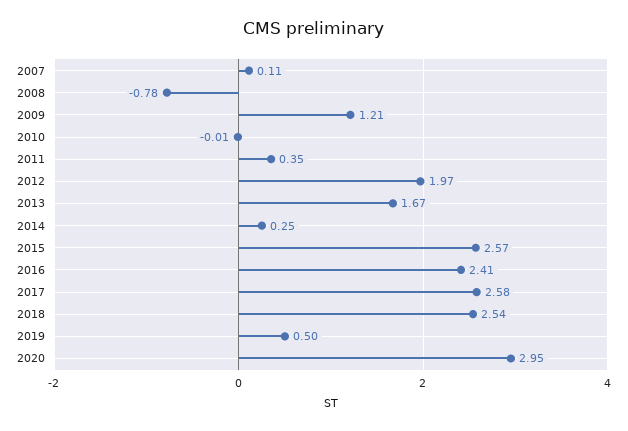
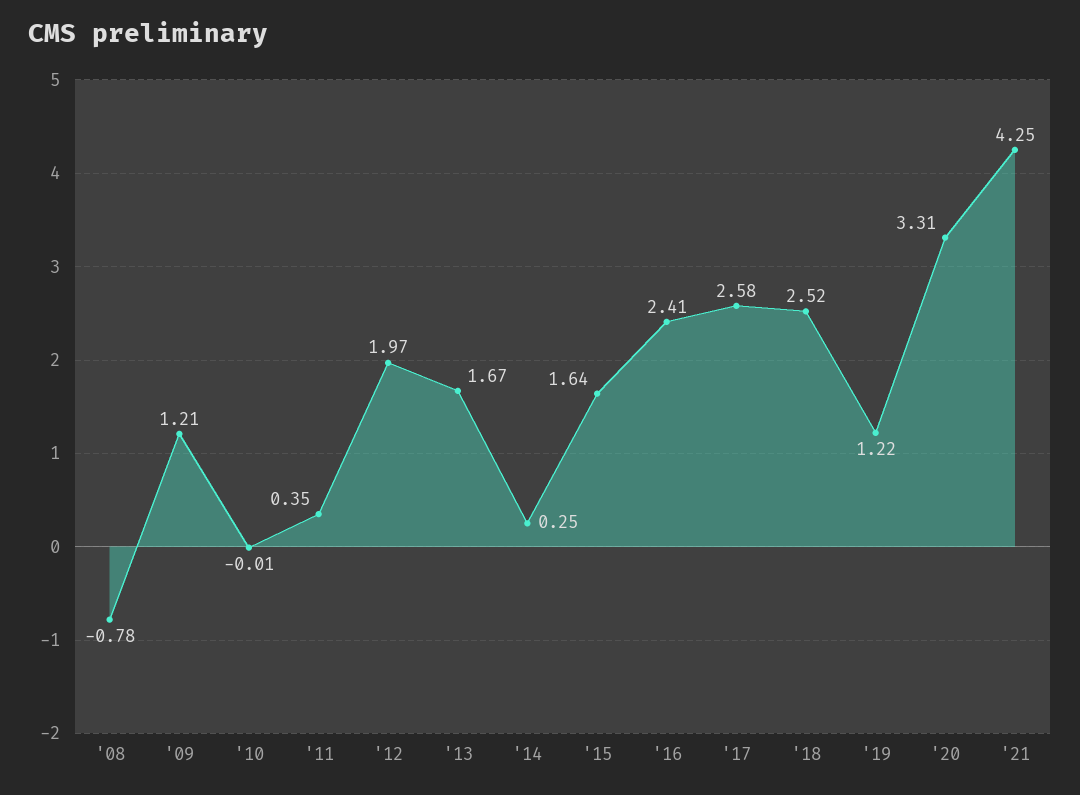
2007: 0.11 -> none
2015: 2.57 -> 1.64
2018: 2.54 -> 2.52
2019: 0.5 -> 1.22
2020: 2.95 -> 3.31
'21: none -> 4.25

